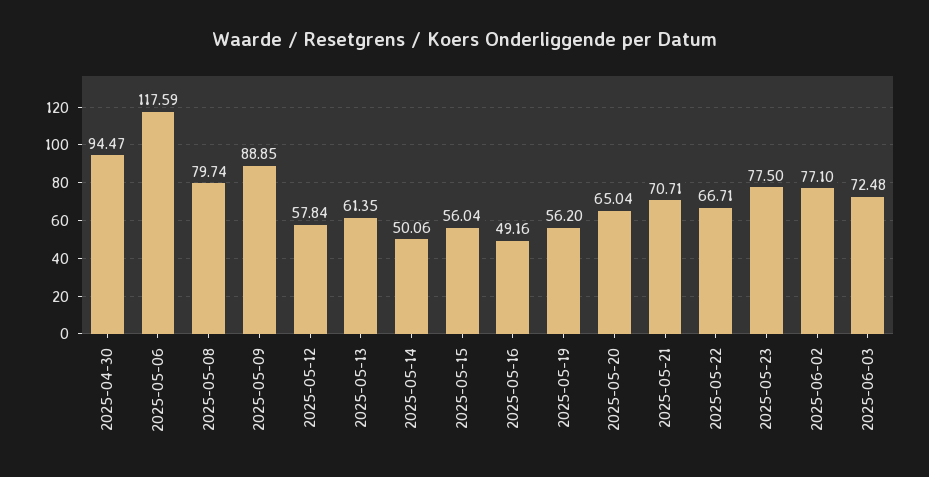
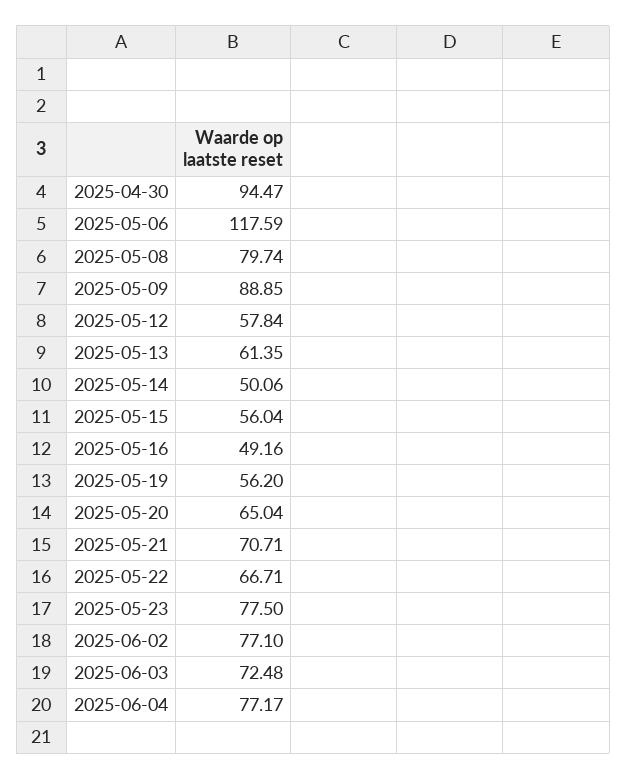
2025-06-04: none -> 77.17

